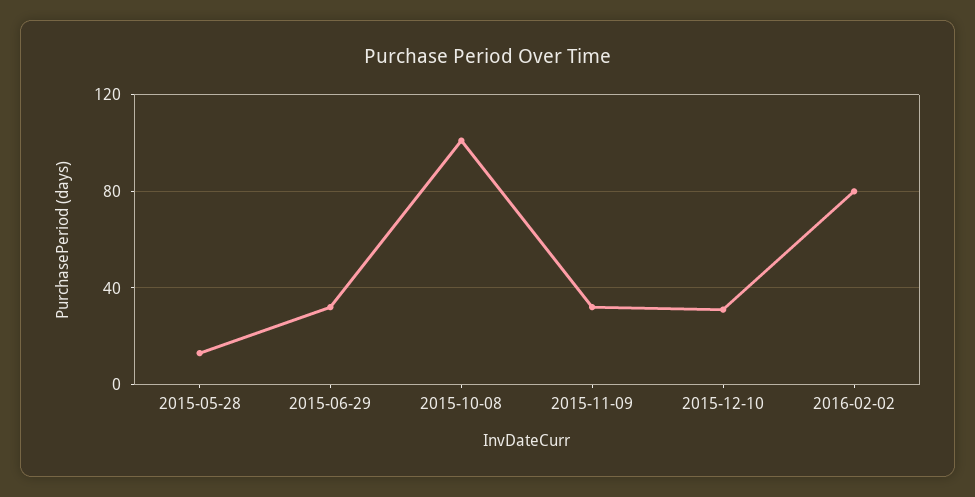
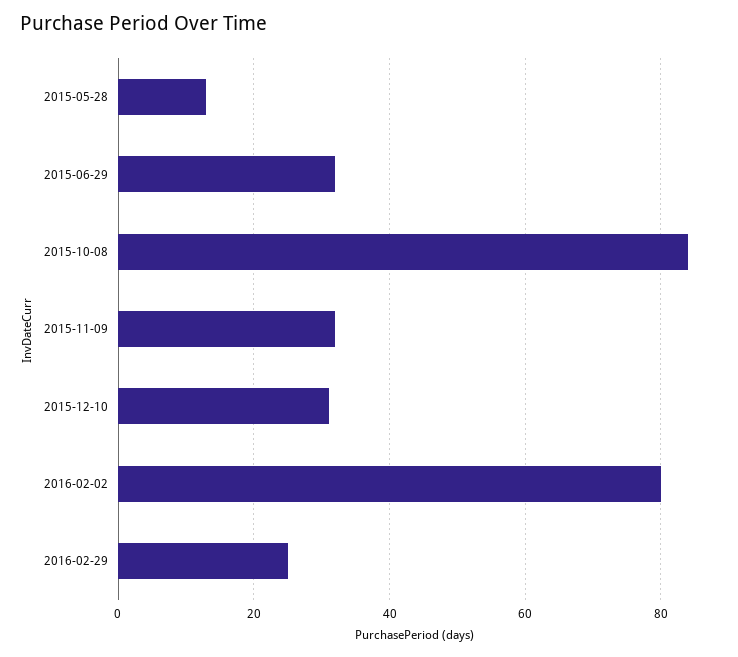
2015-10-08: 100 -> 85
2016-02-29: none -> 25

